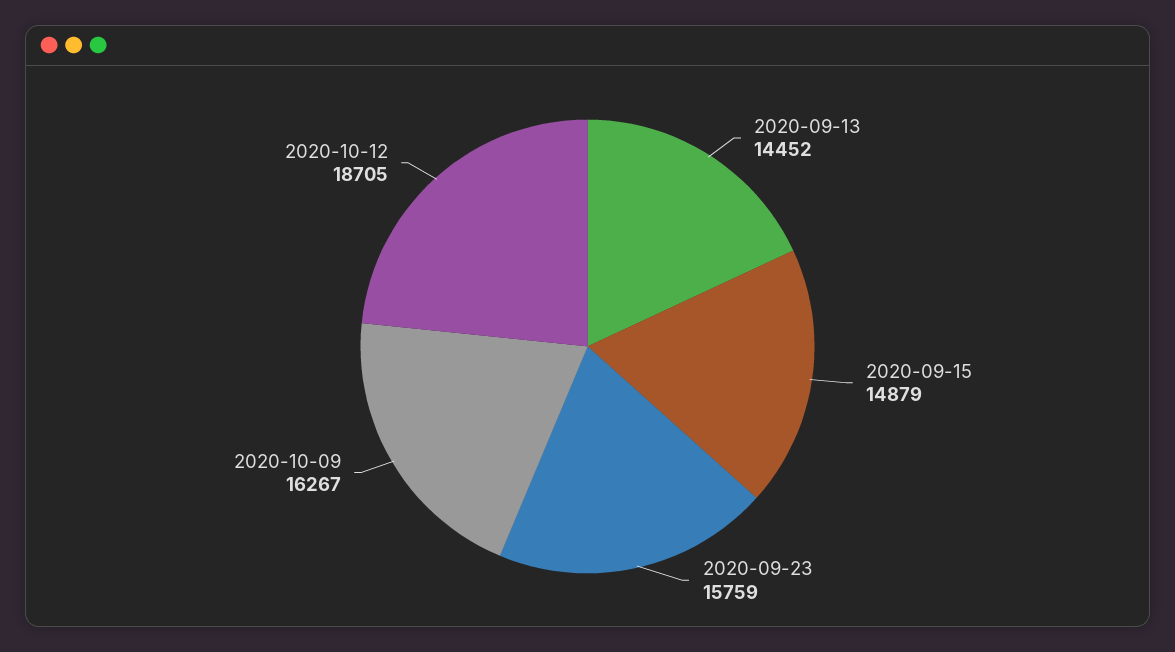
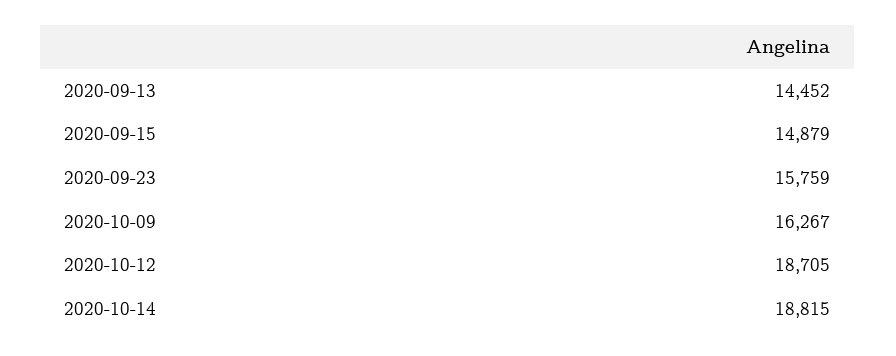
2020-10-14: none -> 18815

